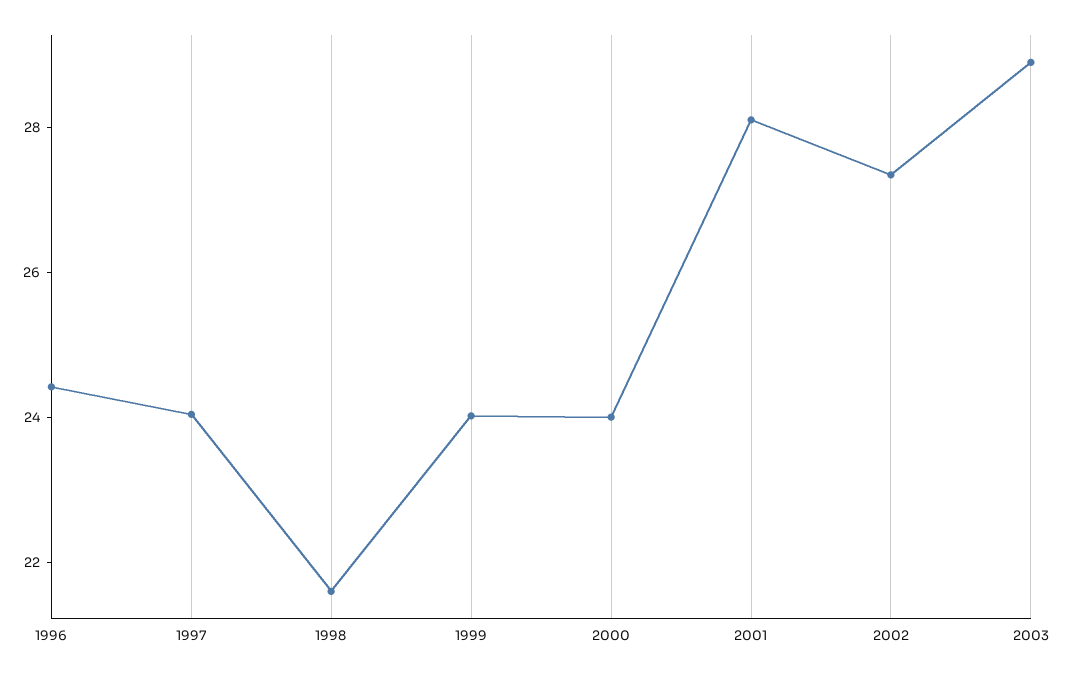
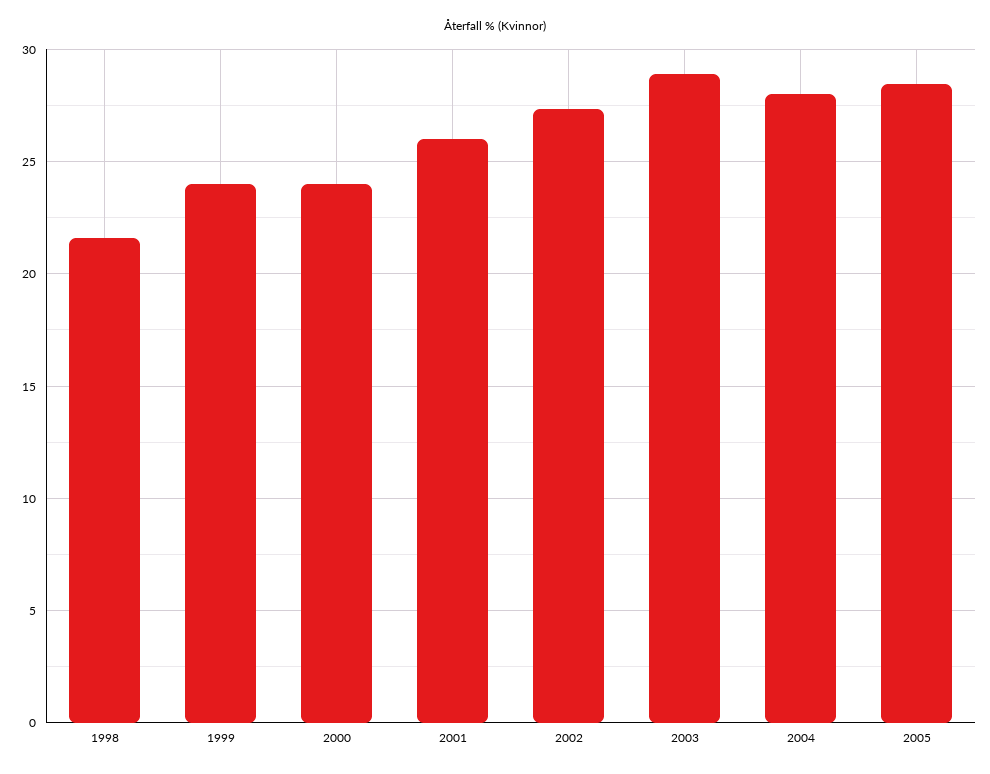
1996: 24.5 -> none
1997: 24 -> none
2001: 28 -> 26
2004: none -> 28
2005: none -> 28.5

